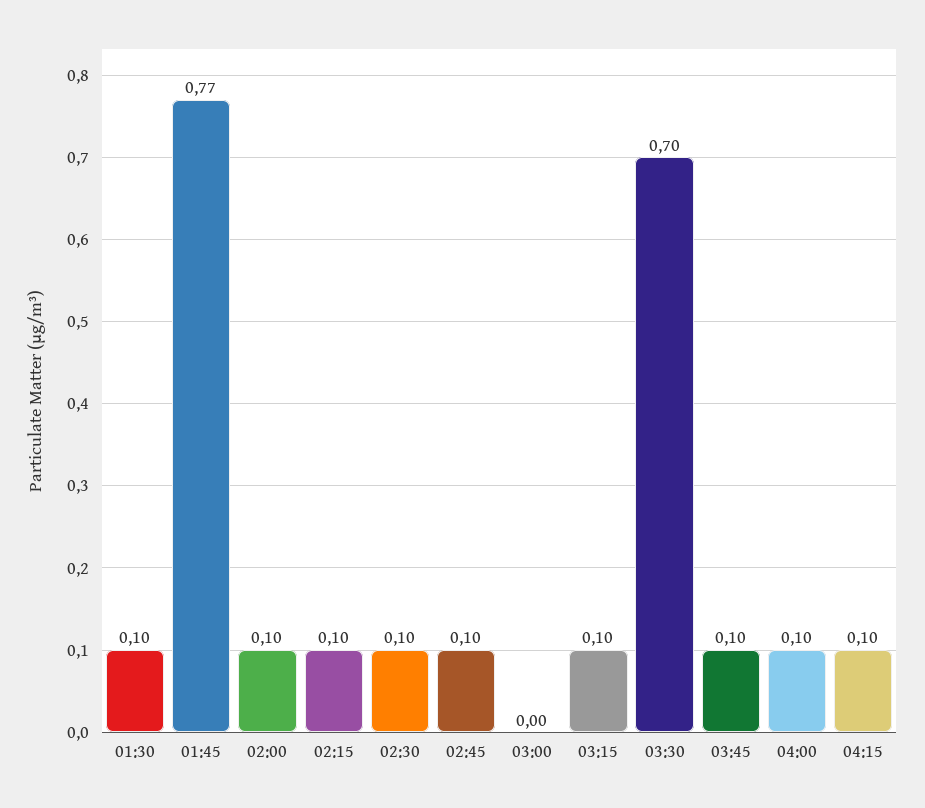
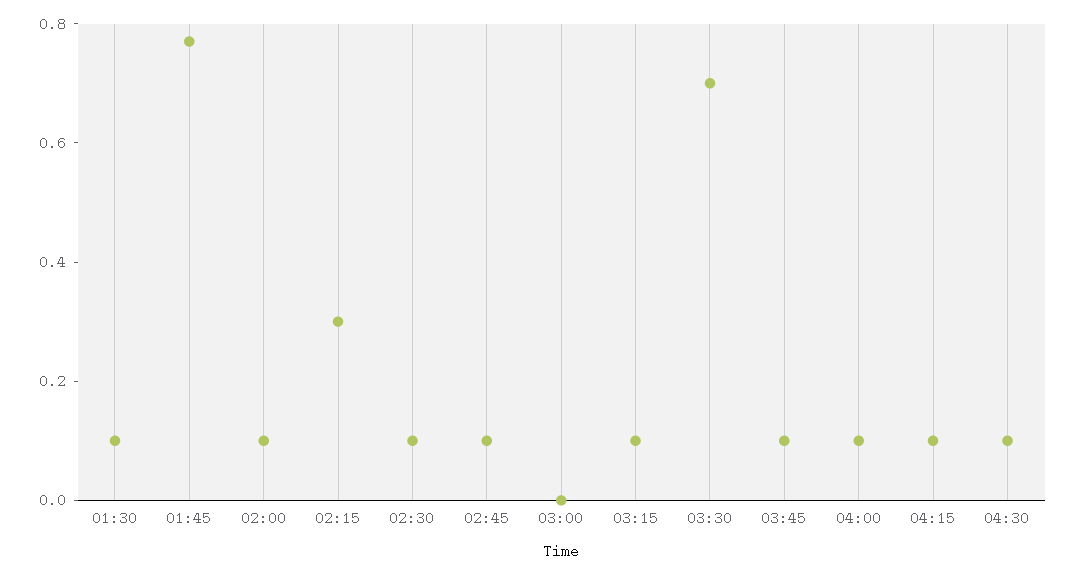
02:15: 0.1 -> 0.3
04:30: none -> 0.1

